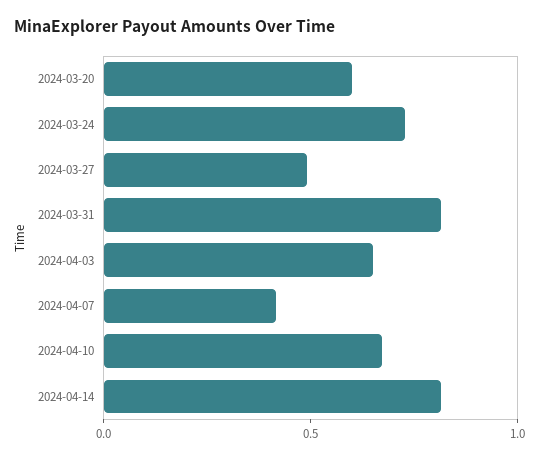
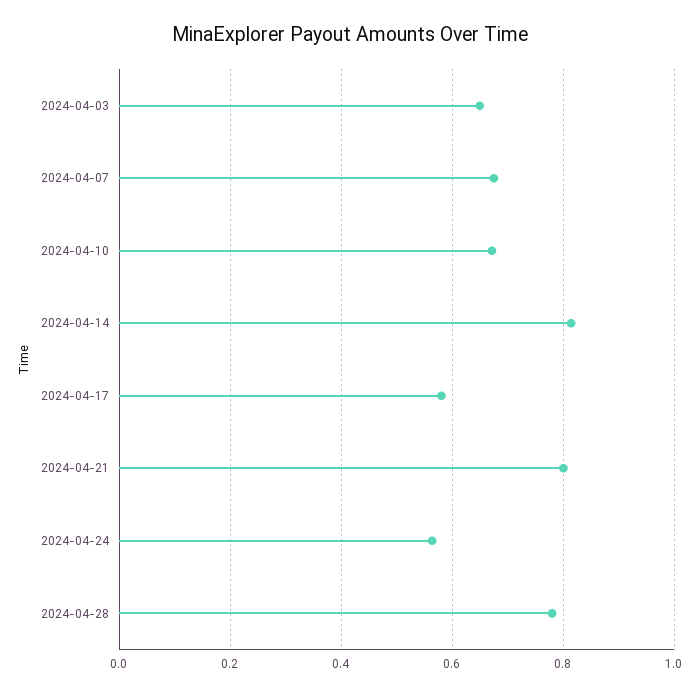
2024-03-20: 0.6 -> none
2024-03-24: 0.7 -> none
2024-03-27: 0.5 -> none
2024-03-31: 0.8 -> none
2024-04-07: 0.4 -> 0.68
2024-04-17: none -> 0.58
2024-04-21: none -> 0.8
2024-04-24: none -> 0.56
2024-04-28: none -> 0.78

